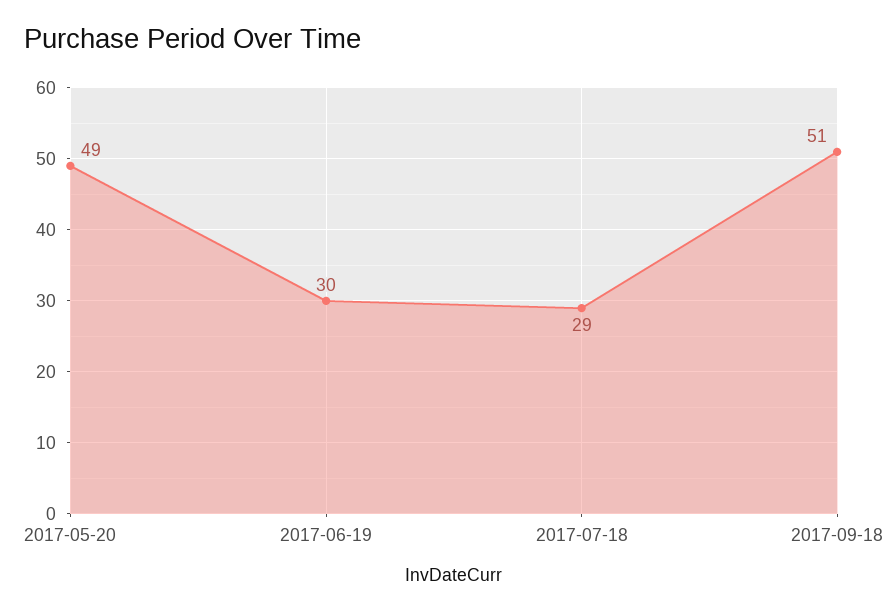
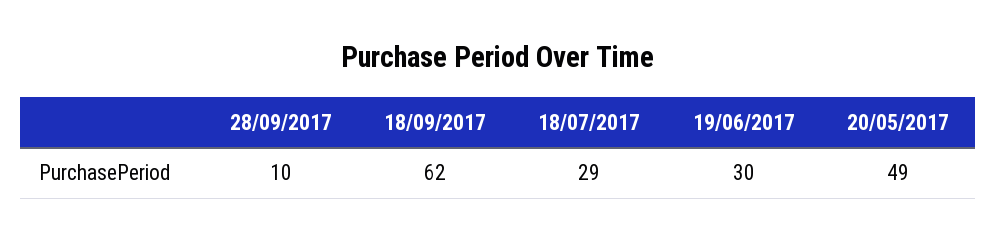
2017-09-18: 51 -> 62
28/09/2017: none -> 10

